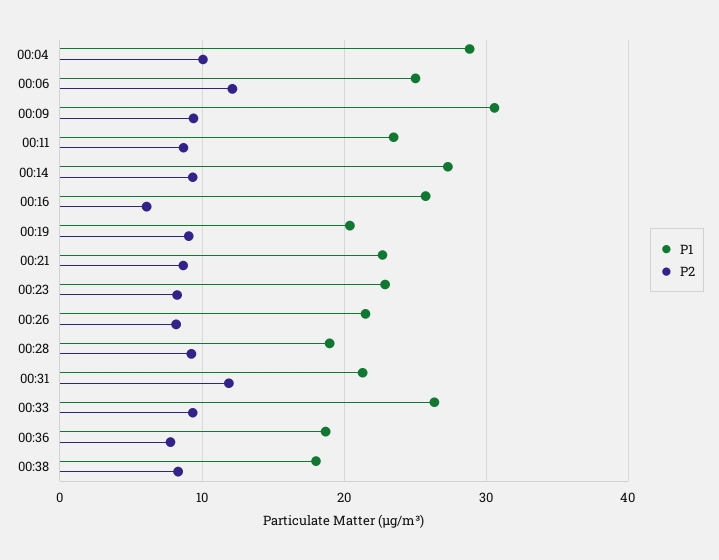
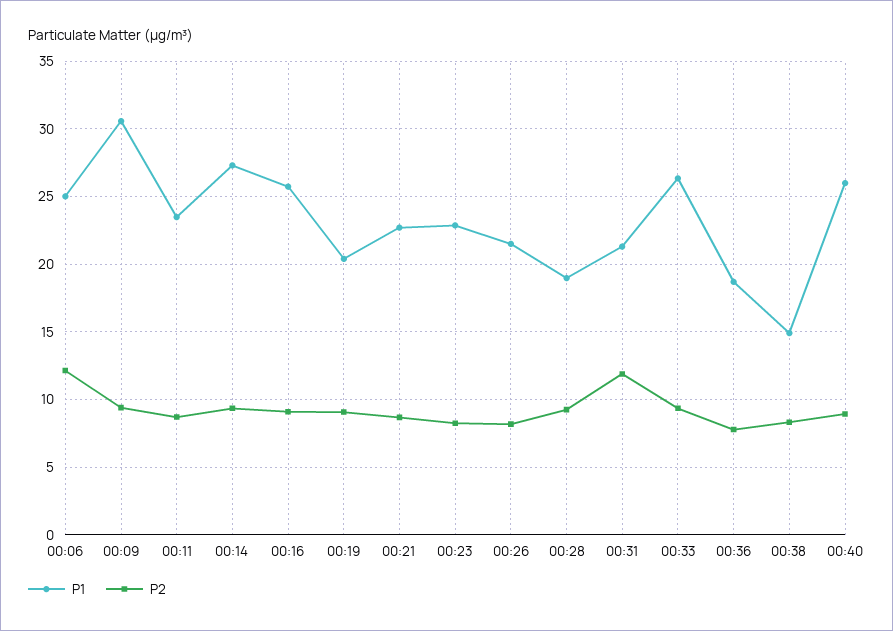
P1, 00:04: 29 -> none
P2, 00:04: 10 -> none
P2, 00:16: 6 -> 9
P1, 00:38: 18 -> 15
P1, 00:40: none -> 26
P2, 00:40: none -> 9

